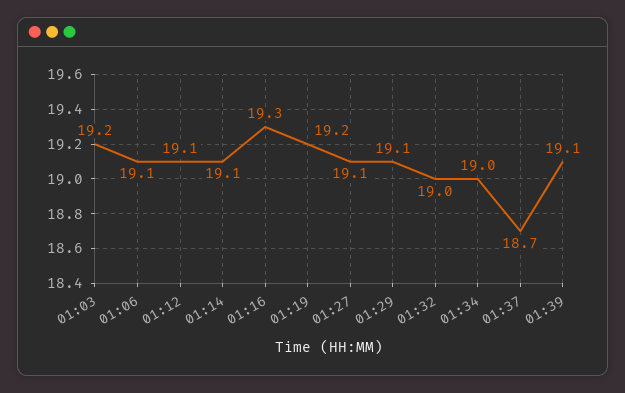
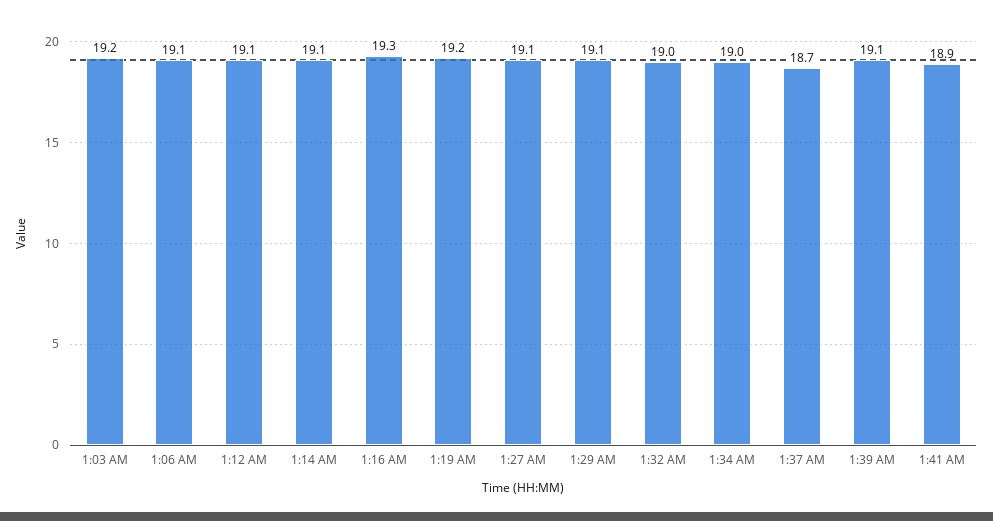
1:41 AM: none -> 18.9

